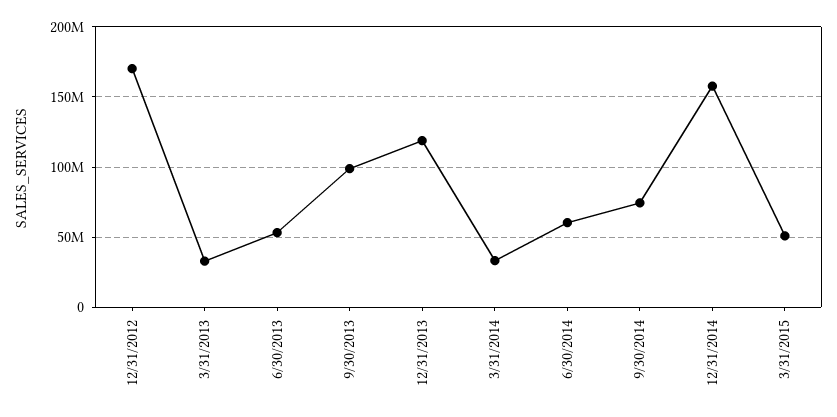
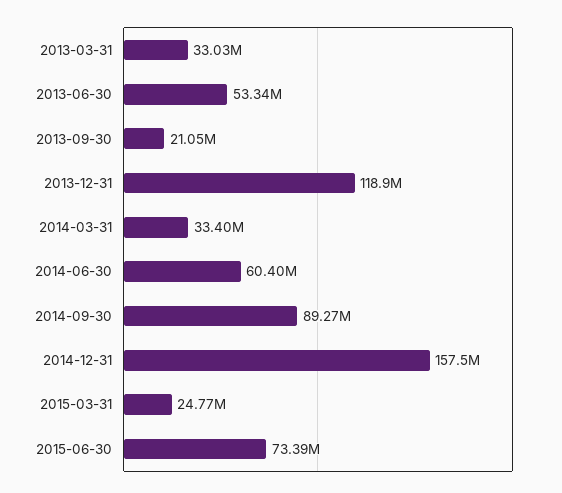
12/31/2012: 170000000 -> none
9/30/2013: 100000000 -> 21050000
9/30/2014: 75000000 -> 89270000
3/31/2015: 50000000 -> 24770000
2015-06-30: none -> 73390000

